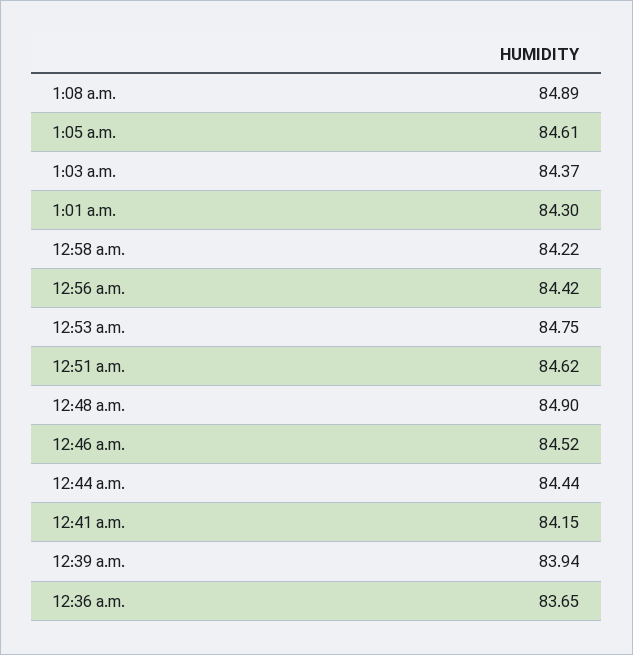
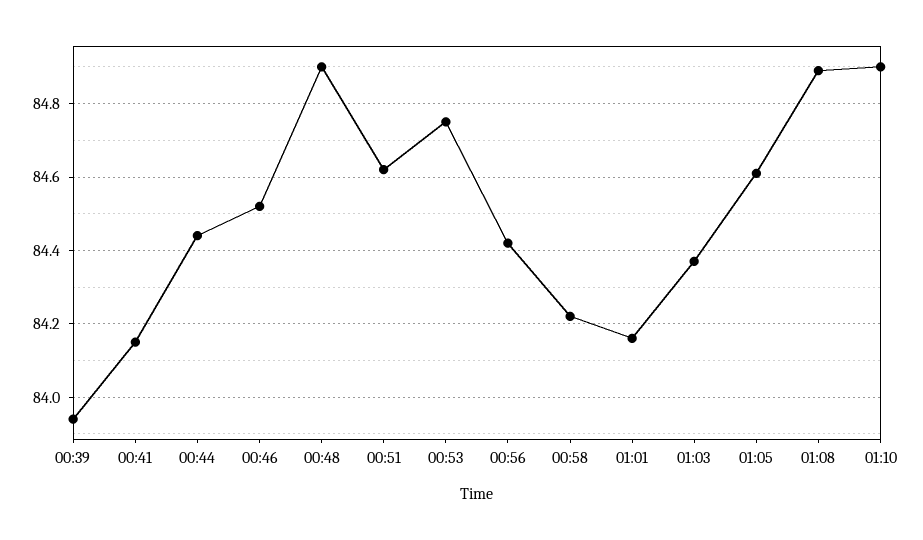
1:01 a.m.: 84.3 -> 84.15
12:36 a.m.: 83.65 -> none
01:10: none -> 84.9

